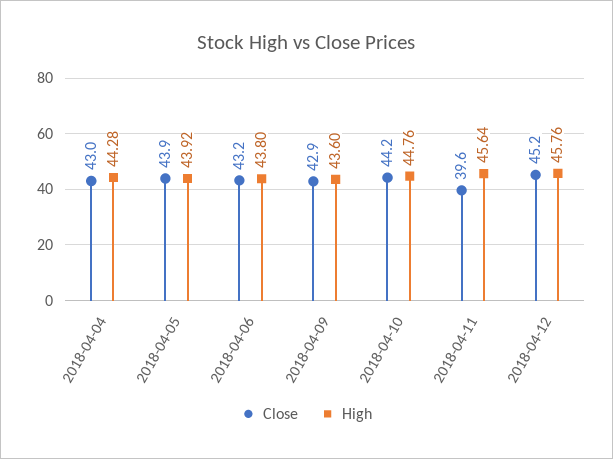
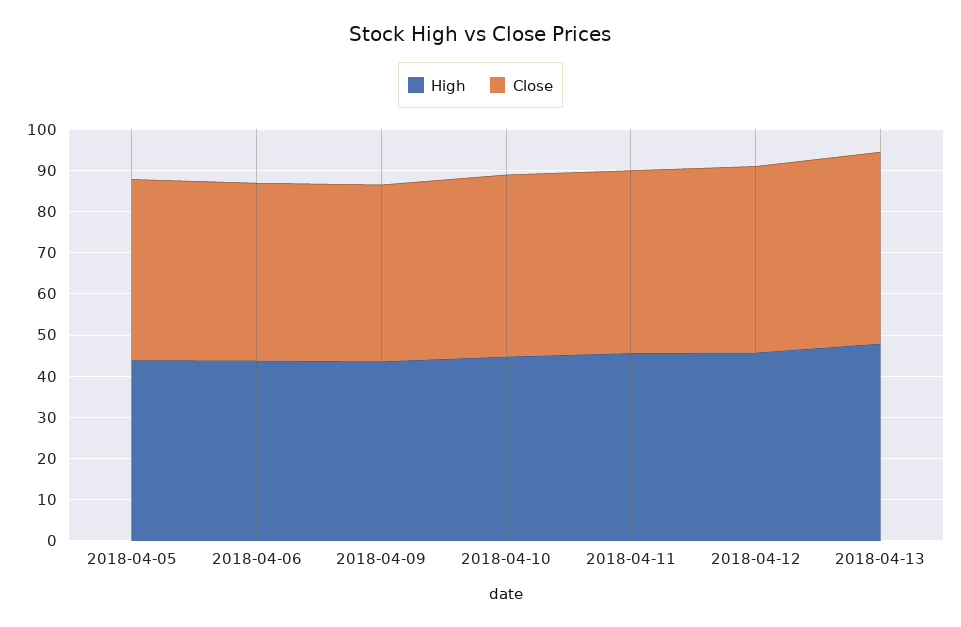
Close, 2018-04-04: 43 -> none
High, 2018-04-04: 44.28 -> none
Close, 2018-04-11: 39.6 -> 44
High, 2018-04-13: none -> 48
Close, 2018-04-13: none -> 46

